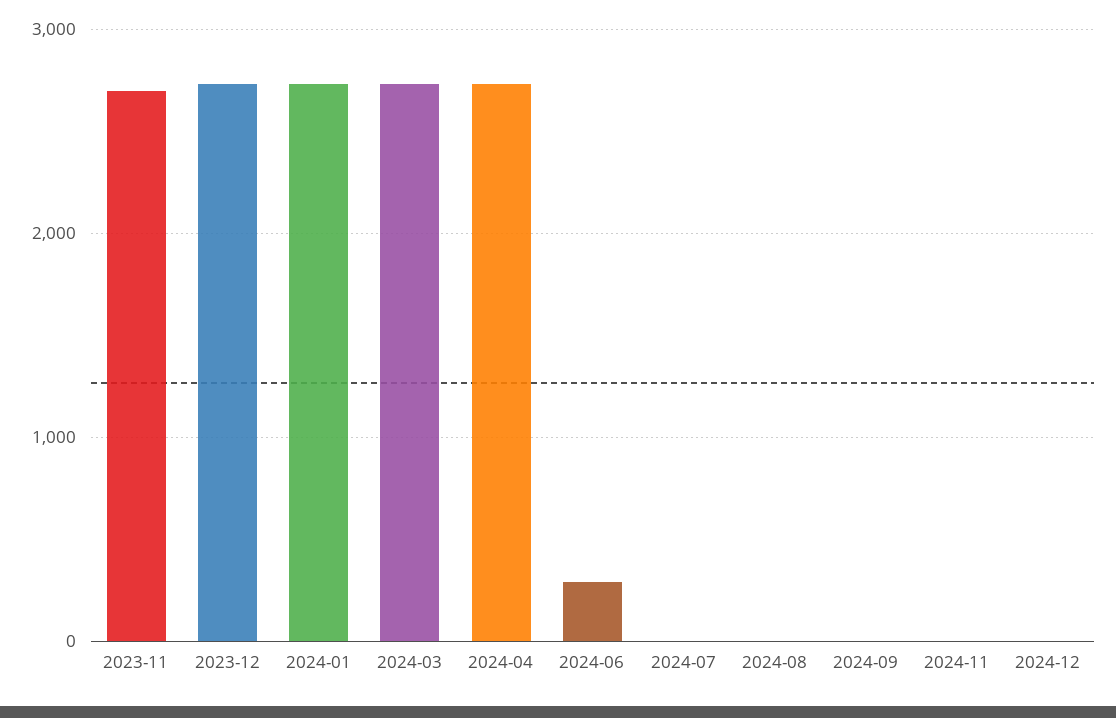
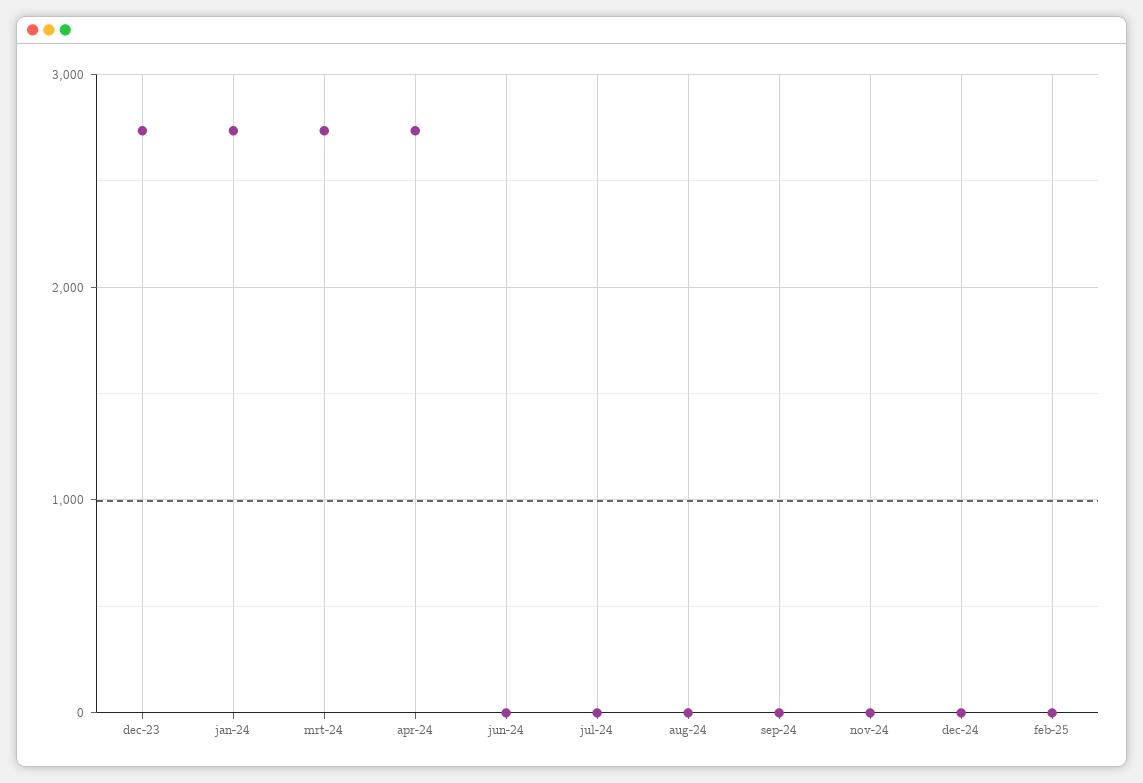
2023-11: 2700 -> none
2024-06: 300 -> 0
feb-25: none -> 0

